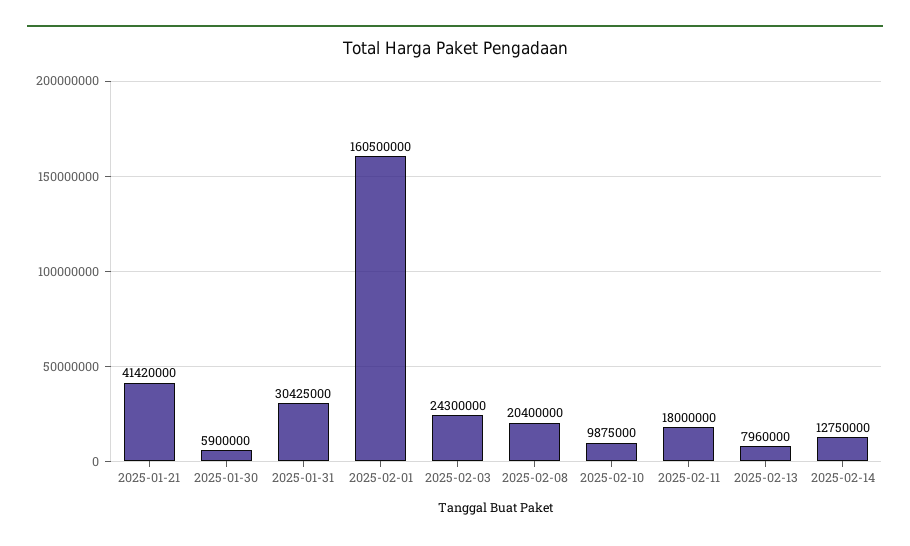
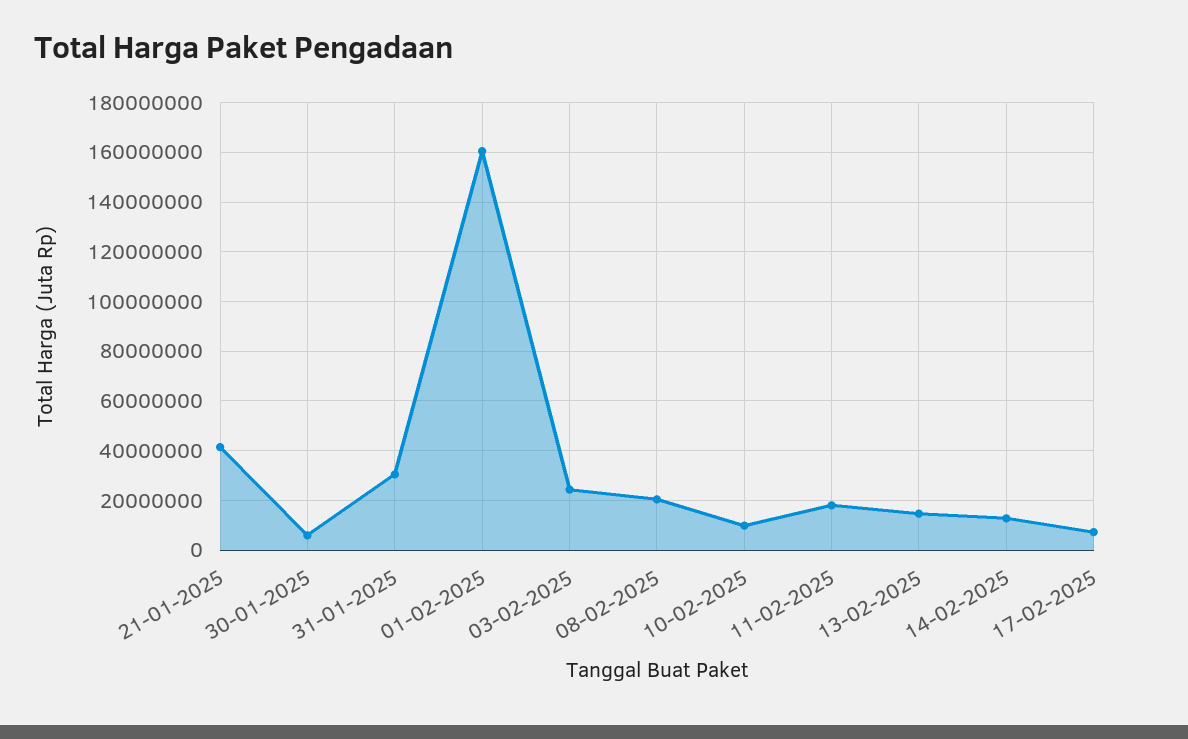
2025-02-13: 7960000 -> 15000000
17-02-2025: none -> 7500000

